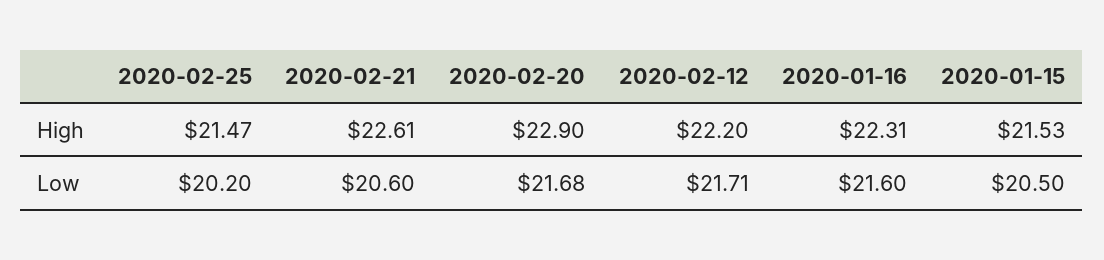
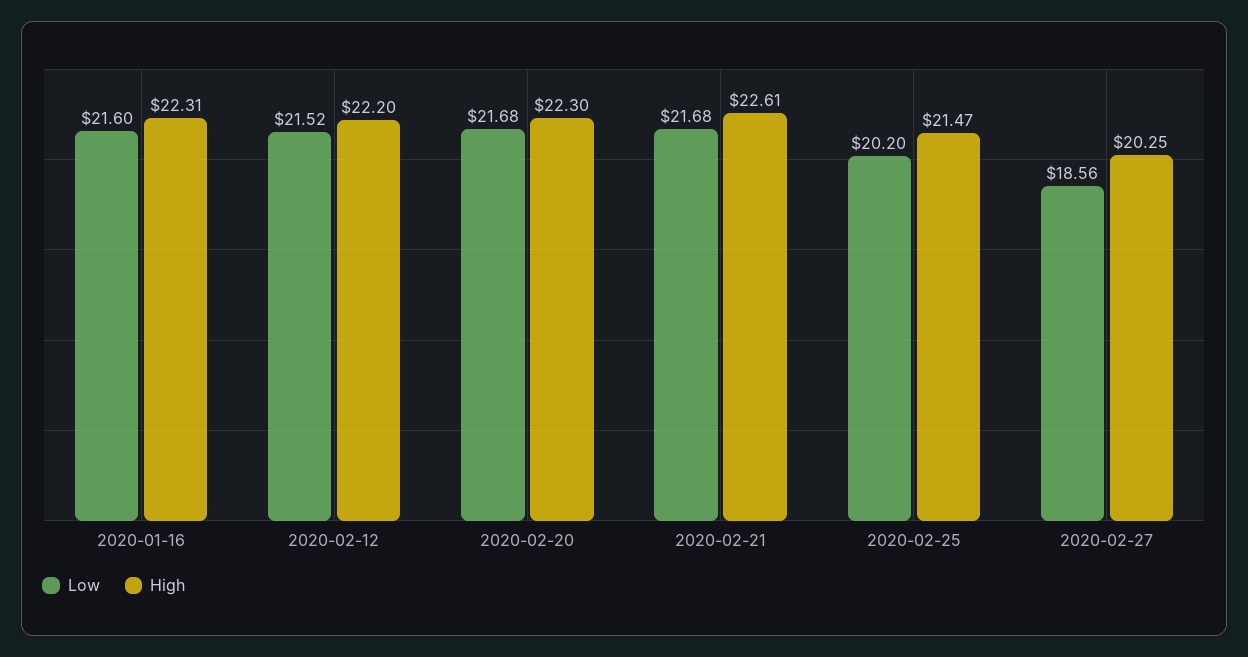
High, 2020-02-20: 22.9 -> 22.3
High, 2020-01-15: 21.53 -> none
Low, 2020-02-21: 20.6 -> 21.68
Low, 2020-02-12: 21.71 -> 21.52
Low, 2020-01-15: 20.5 -> none
Low, 2020-02-27: none -> 18.56
High, 2020-02-27: none -> 20.25

